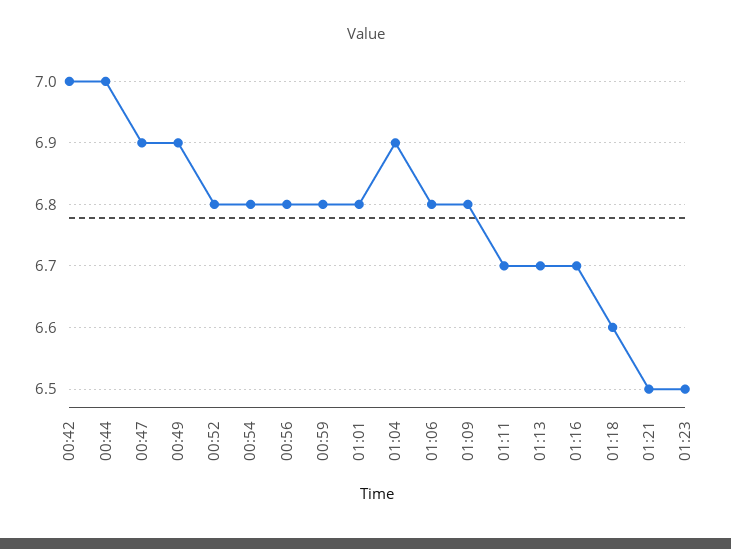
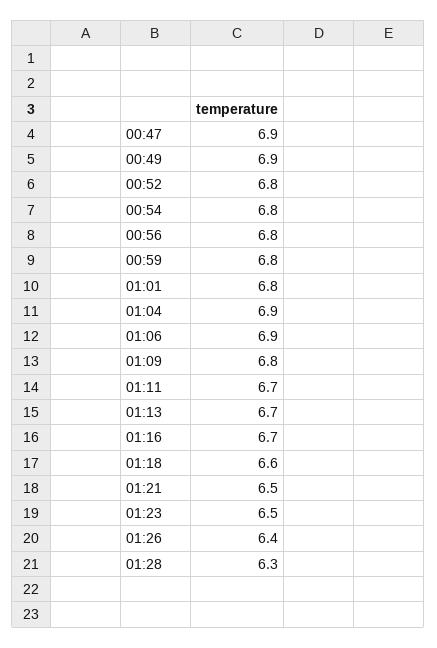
00:42: 7 -> none
00:44: 7 -> none
01:06: 6.8 -> 6.9
01:26: none -> 6.4
01:28: none -> 6.3

